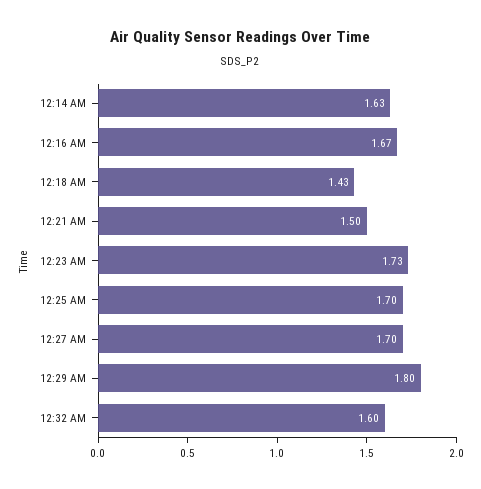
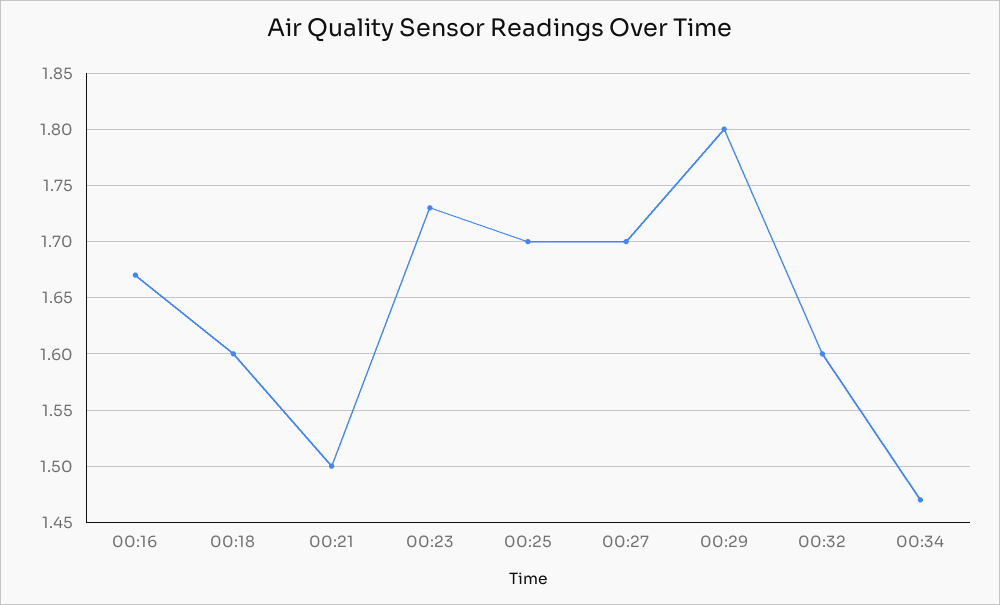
12:14 AM: 1.63 -> none
12:18 AM: 1.43 -> 1.6
00:34: none -> 1.47

